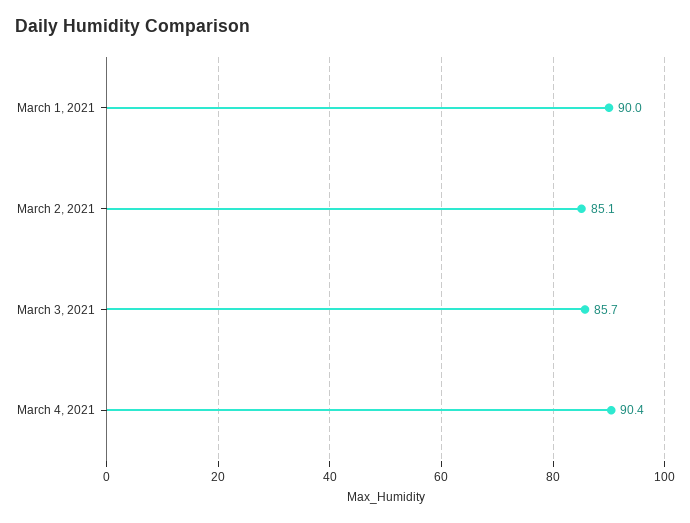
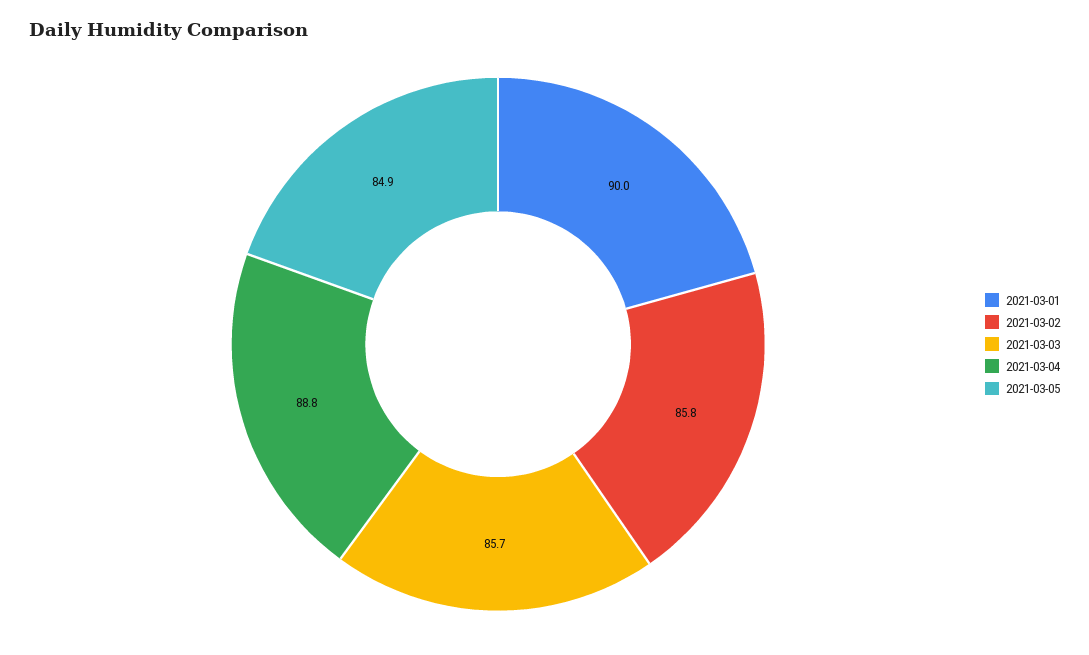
March 2, 2021: 85.1 -> 85.8
March 4, 2021: 90.4 -> 88.8
2021-03-05: none -> 84.9

